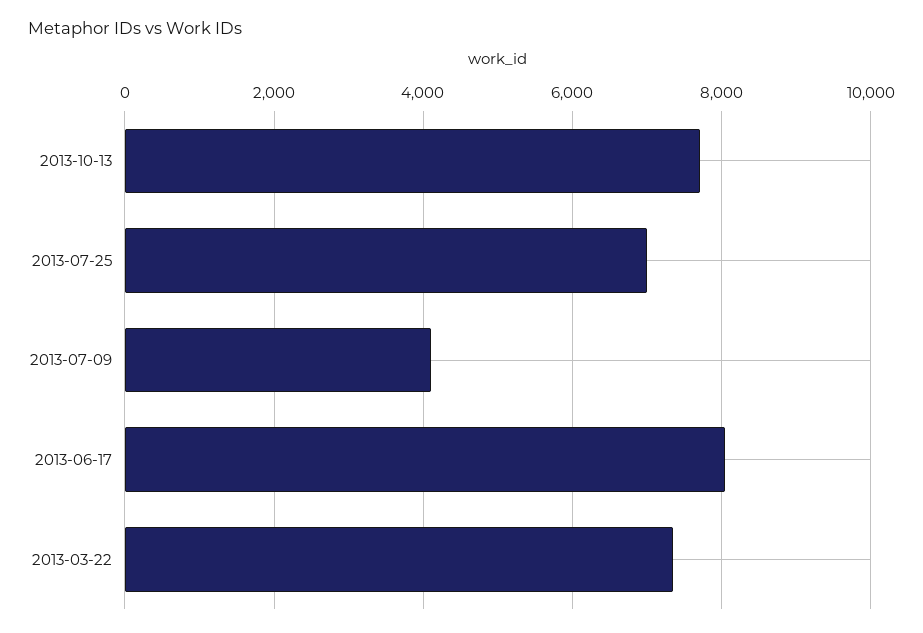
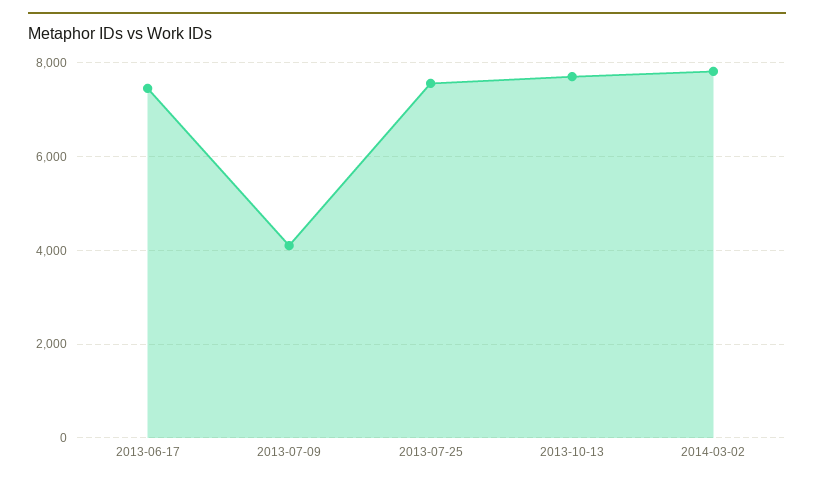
2013-07-25: 7000 -> 7600
2013-06-17: 8000 -> 7400
2013-03-22: 7400 -> none
2014-03-02: none -> 7800

